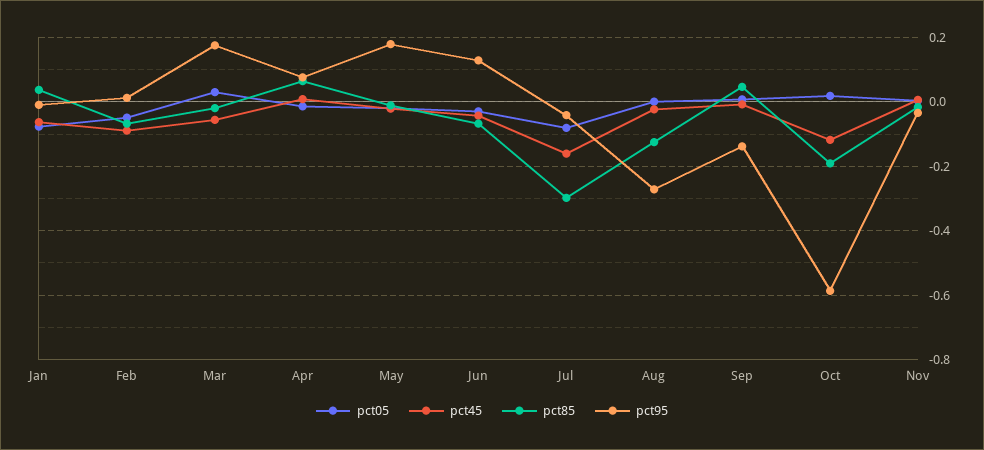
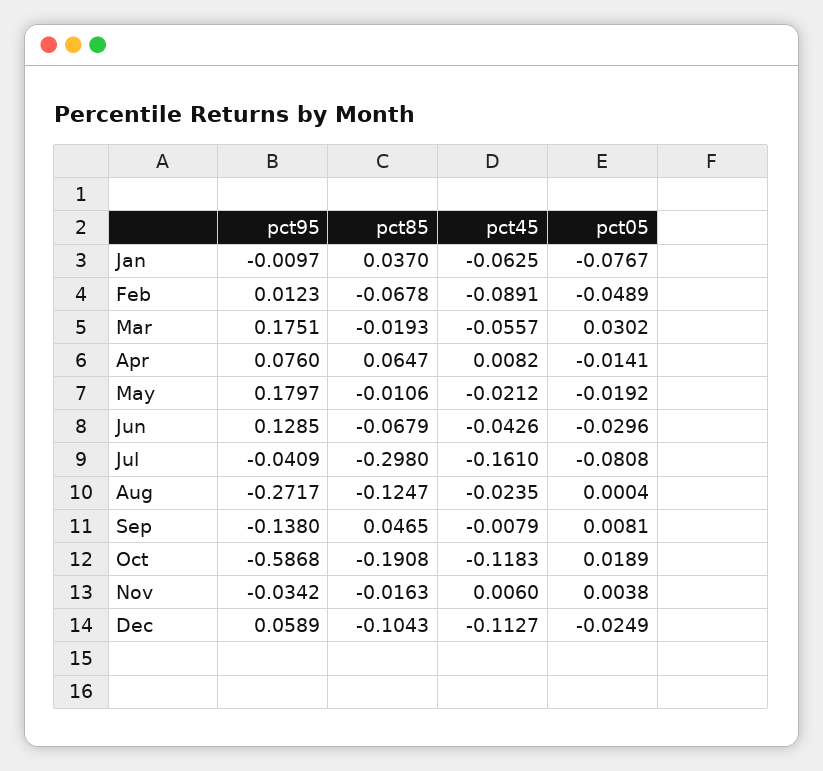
pct95, Dec: none -> 0.0589
pct85, Dec: none -> -0.1043
pct45, Dec: none -> -0.1127
pct05, Dec: none -> -0.0249

